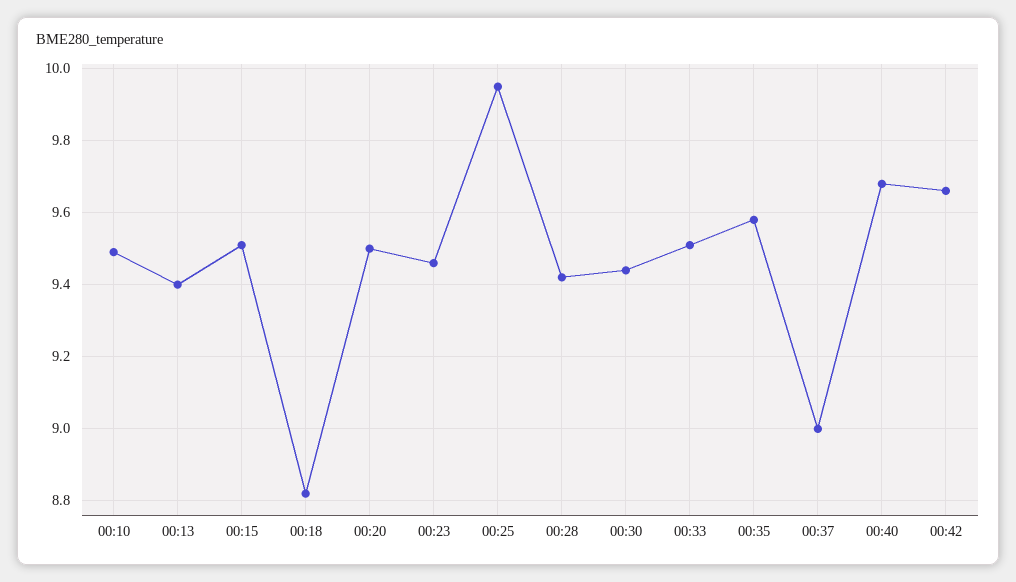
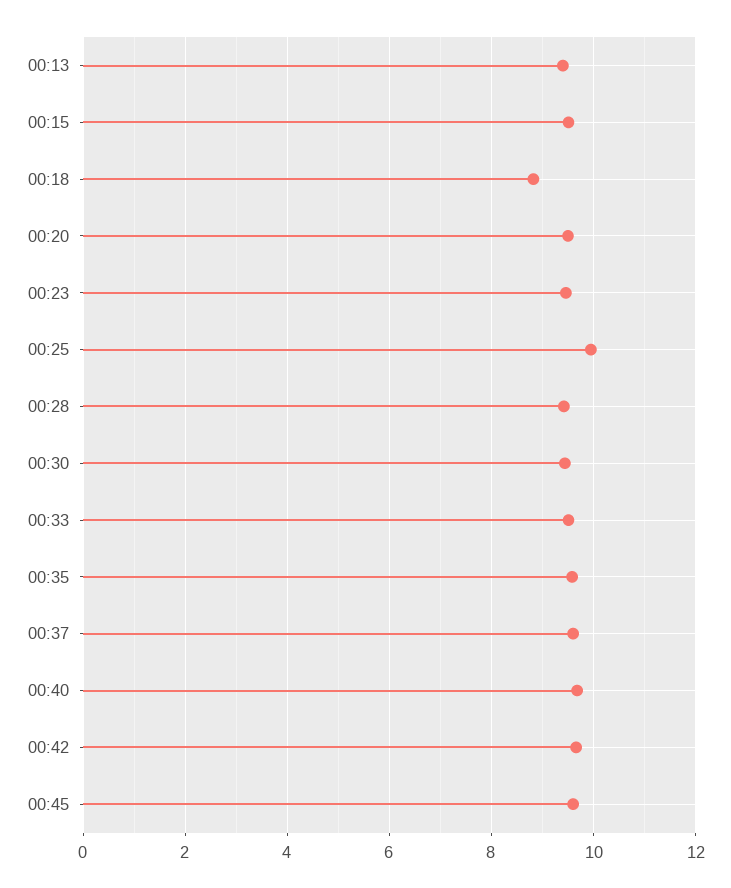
00:10: 9.5 -> none
00:37: 9 -> 9.6
00:45: none -> 9.6

